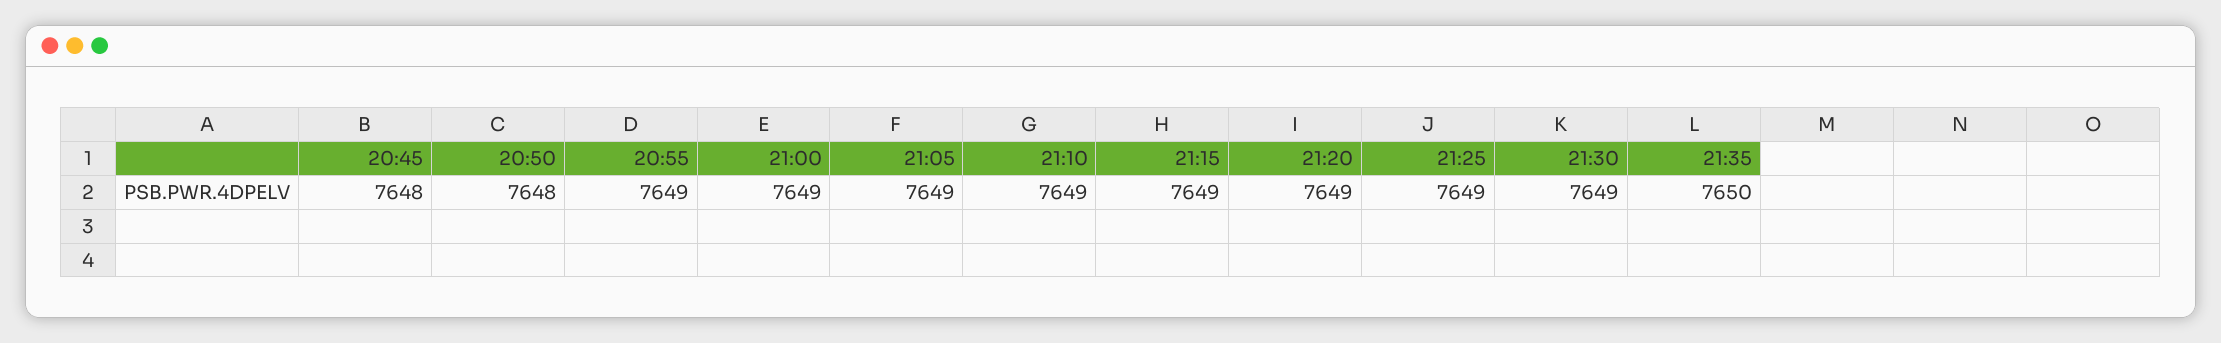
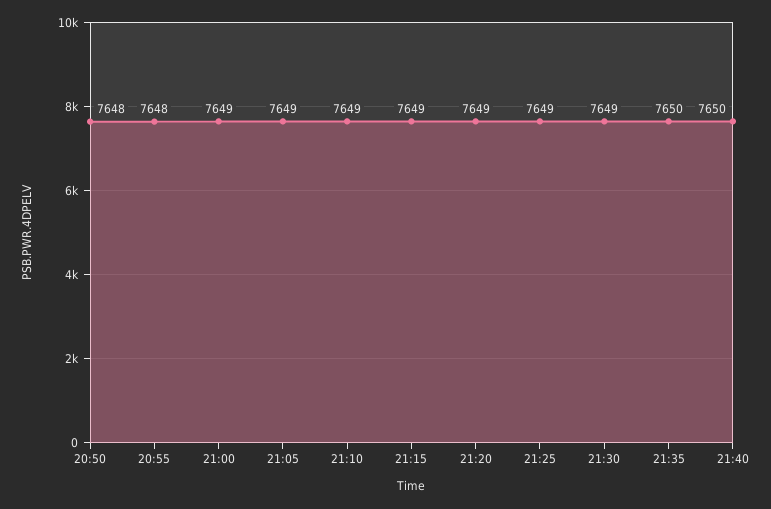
20:45: 7648 -> none
20:55: 7649 -> 7648
21:40: none -> 7650

